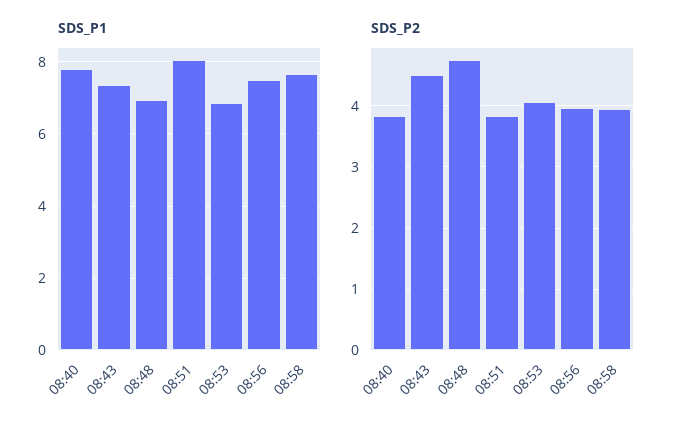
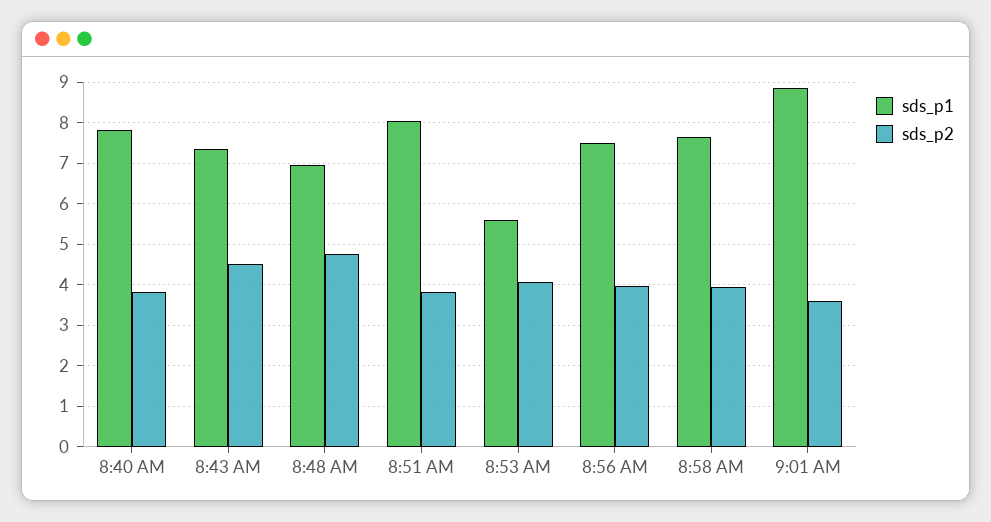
SDS_P1, 08:53: 6.8 -> 5.6
SDS_P1, 9:01 AM: none -> 8.8
SDS_P2, 9:01 AM: none -> 3.6

